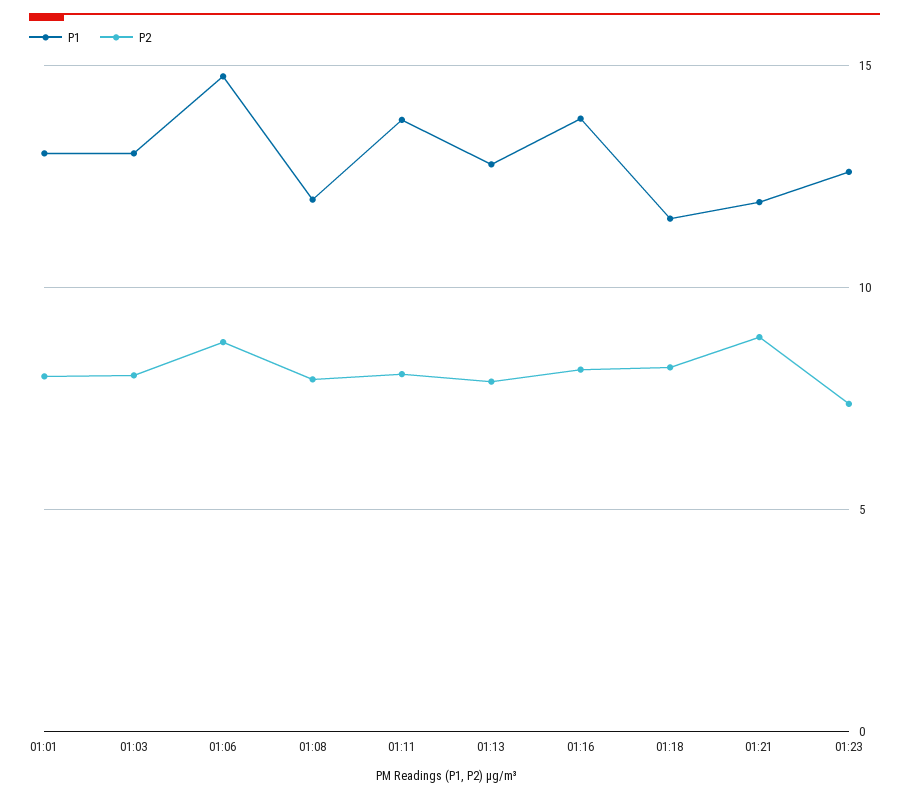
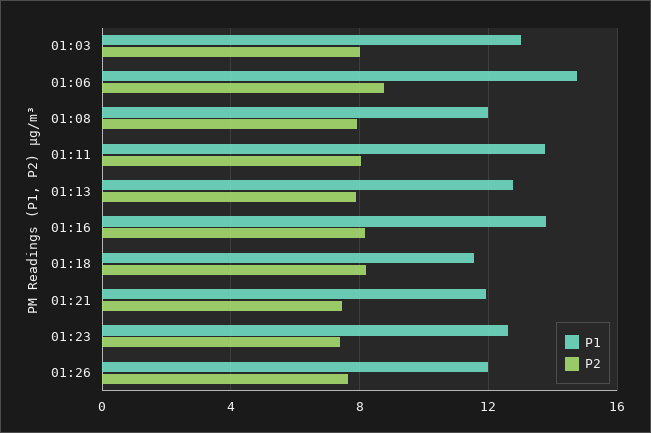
P1, 01:01: 13 -> none
P2, 01:01: 8 -> none
P2, 01:21: 9 -> 7.5
P1, 01:26: none -> 12
P2, 01:26: none -> 7.5

